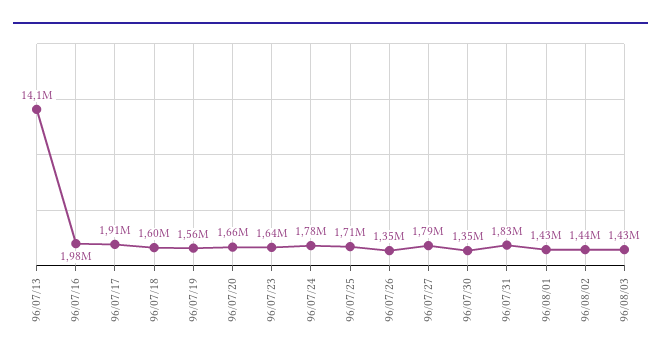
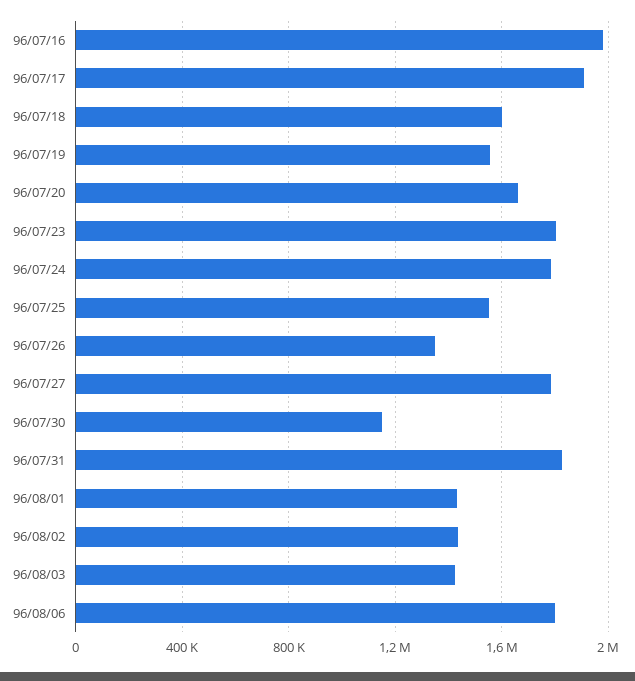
96/07/13: 14100000 -> none
96/07/23: 1640000 -> 1800000
96/07/25: 1710000 -> 1550000
96/07/30: 1350000 -> 1150000
96/08/06: none -> 1800000

